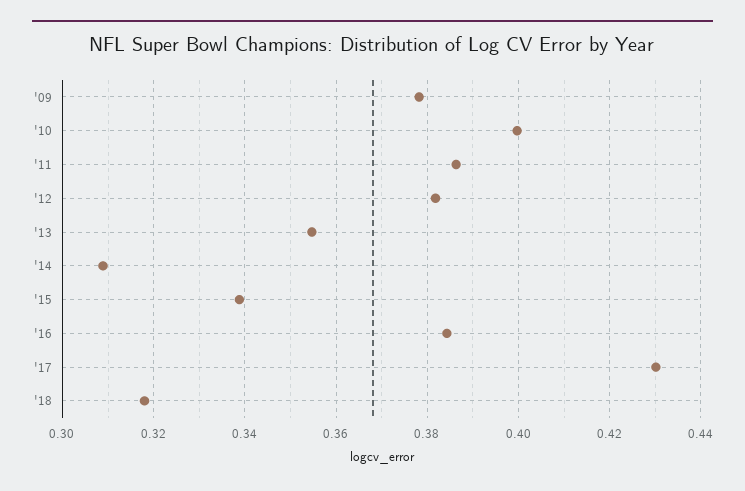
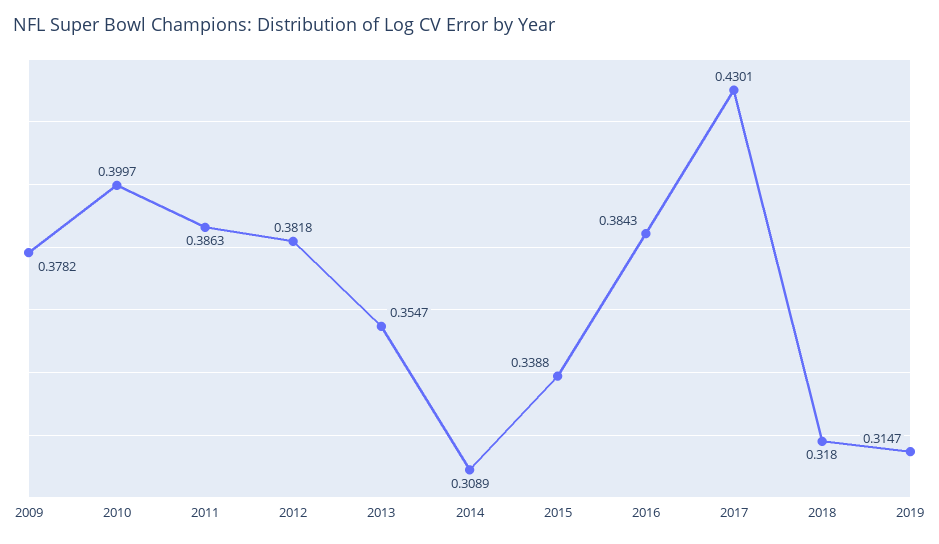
2019: none -> 0.3147

